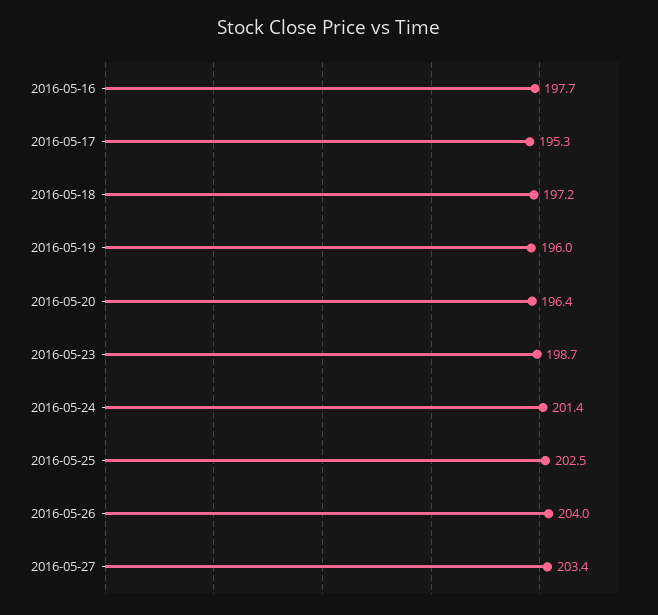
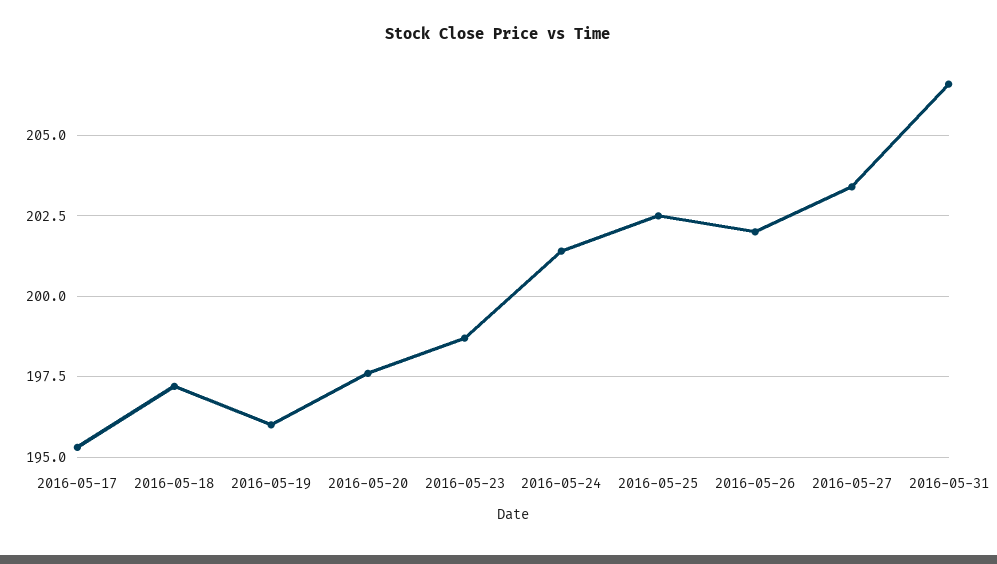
2016-05-16: 197.7 -> none
2016-05-20: 196.4 -> 197.5
2016-05-26: 204 -> 202
2016-05-31: none -> 206.5

